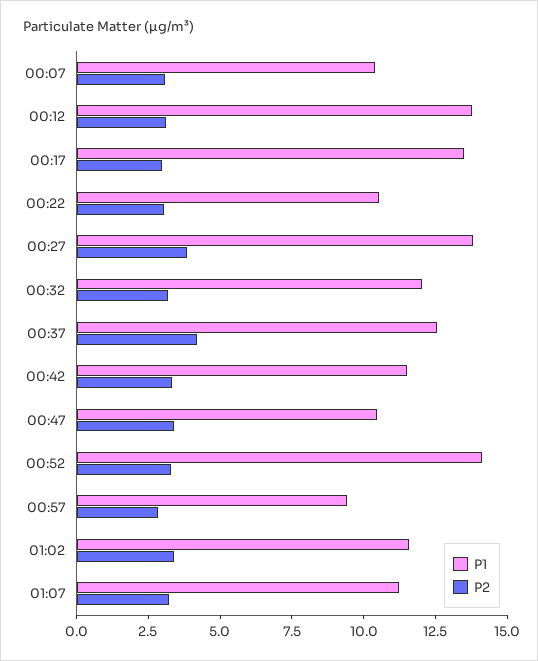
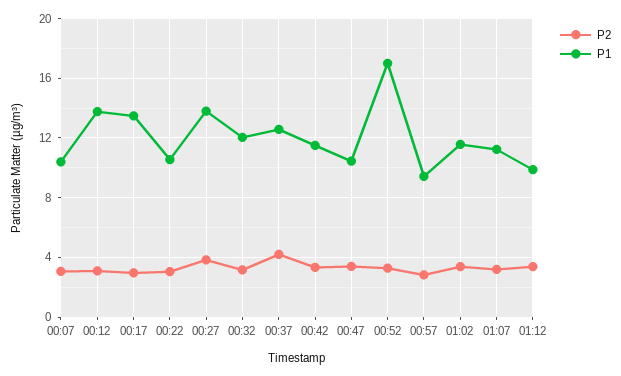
P1, 00:52: 14 -> 17
P2, 01:12: none -> 3.5
P1, 01:12: none -> 10

